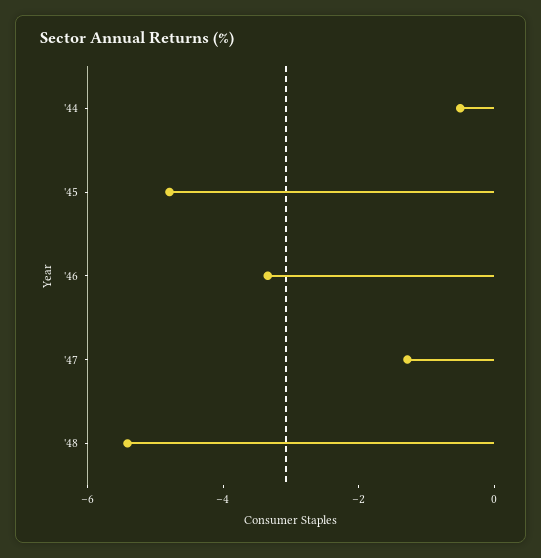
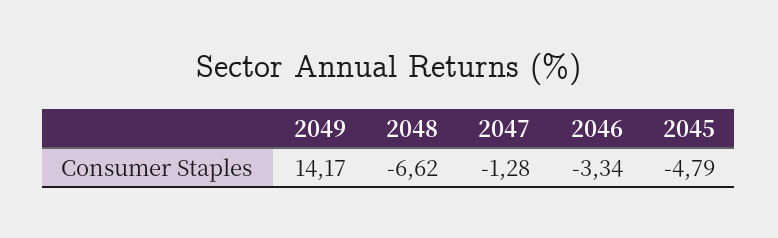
'44: -0.5 -> none
'48: -5.5 -> -6.62
2049: none -> 14.17

